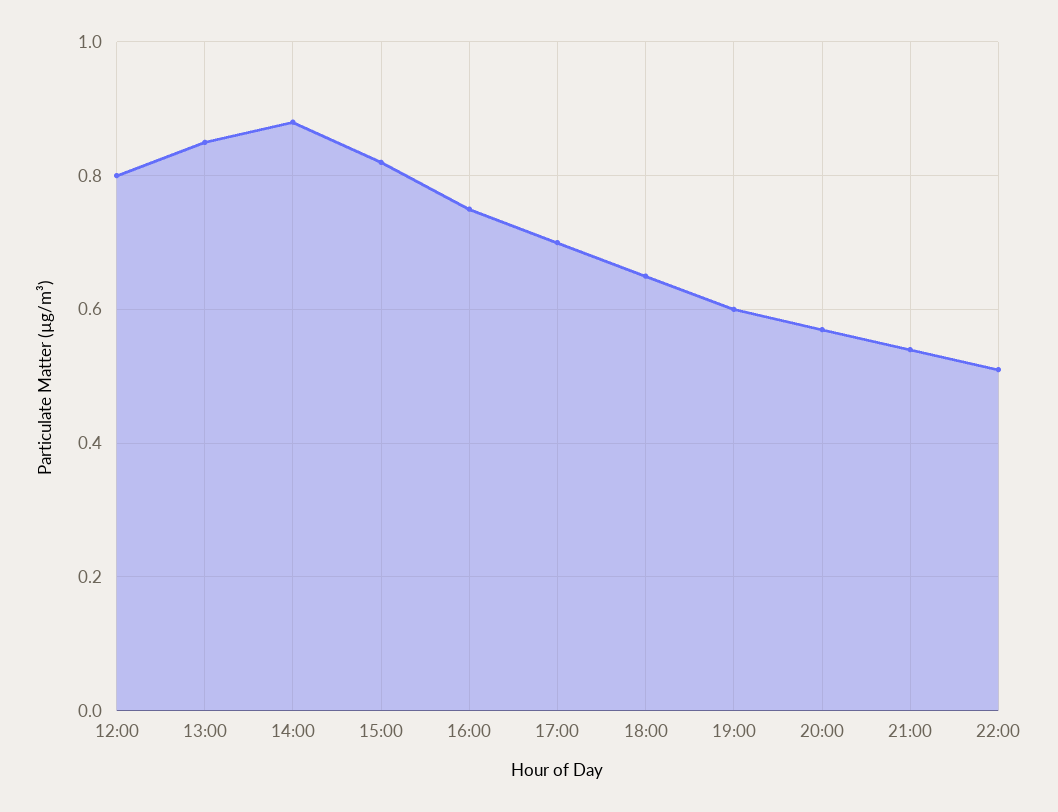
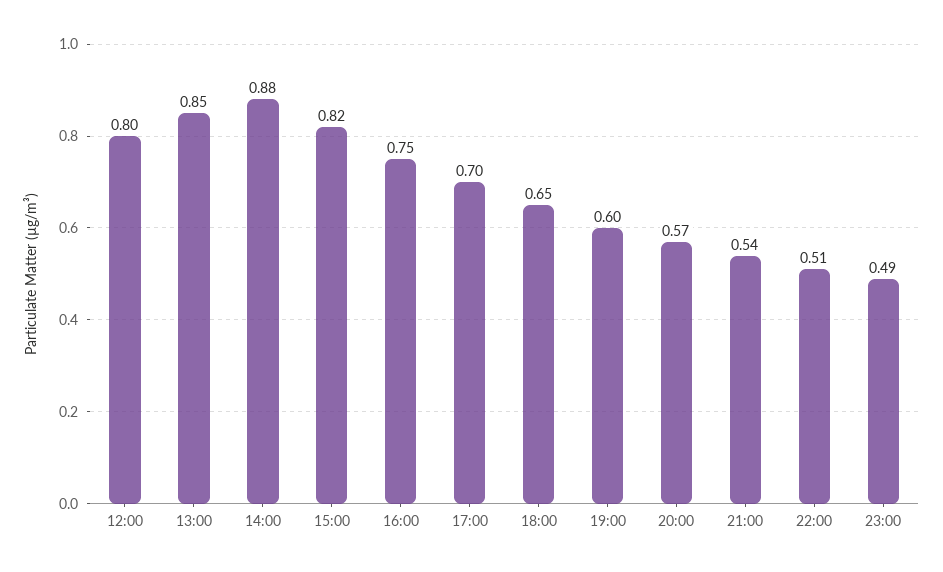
23:00: none -> 0.49

